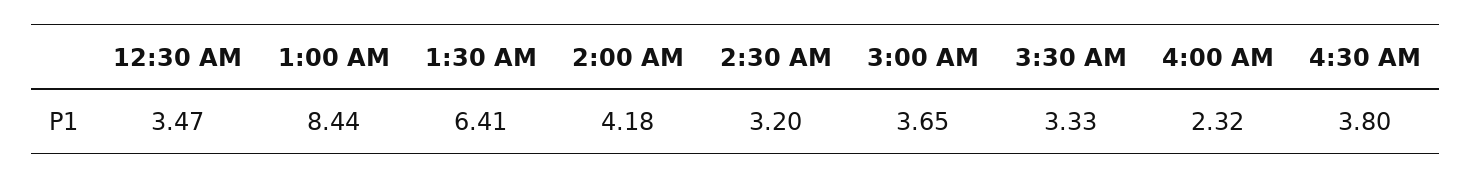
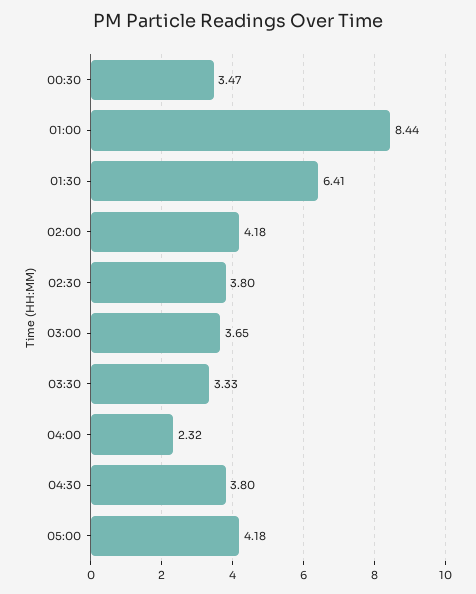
2:30 AM: 3.2 -> 3.8
05:00: none -> 4.18

